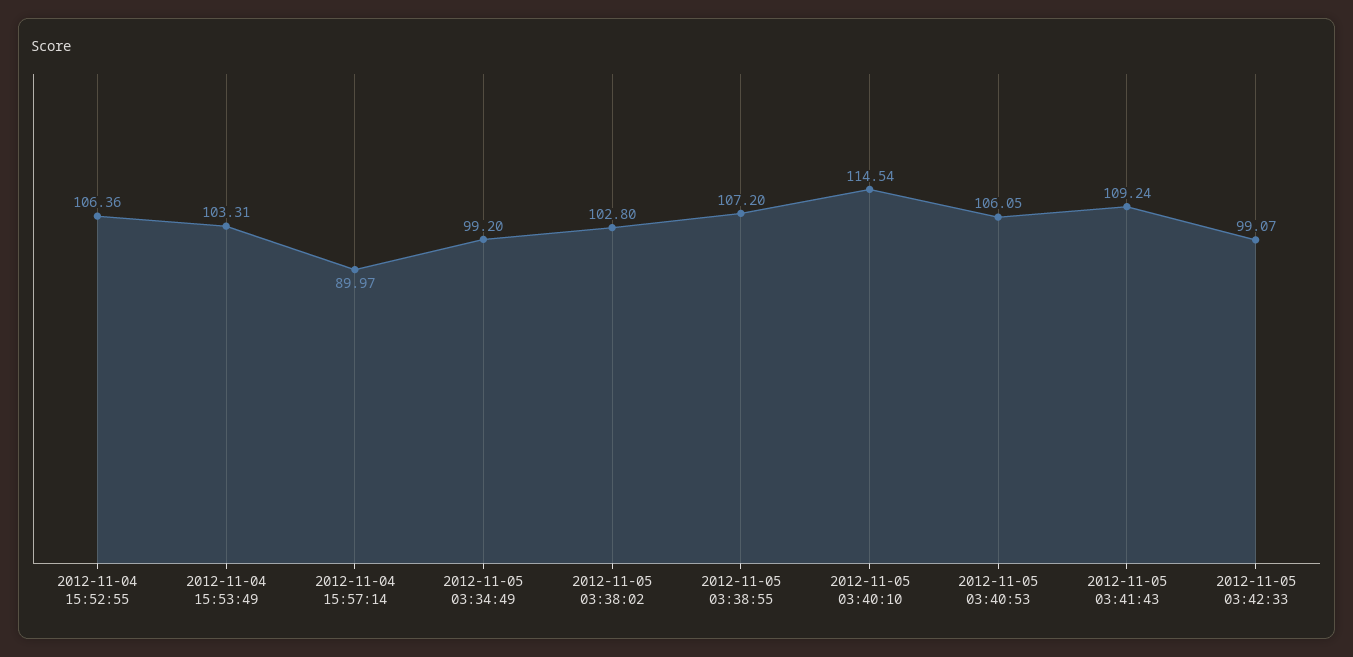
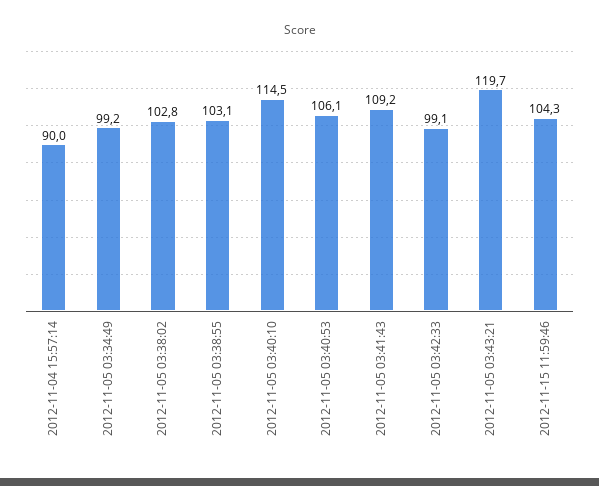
2012-11-04 15:52:55: 106.36 -> none
2012-11-04 15:53:49: 103.31 -> none
2012-11-05 03:38:55: 107.2 -> 103.1
2012-11-05 03:43:21: none -> 119.7
2012-11-15 11:59:46: none -> 104.3

